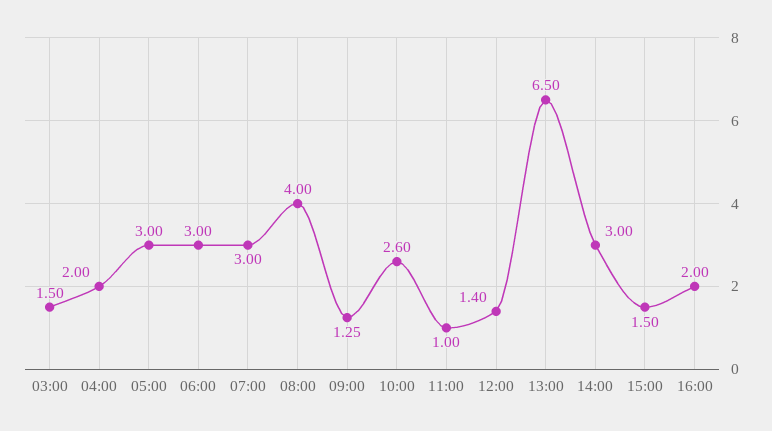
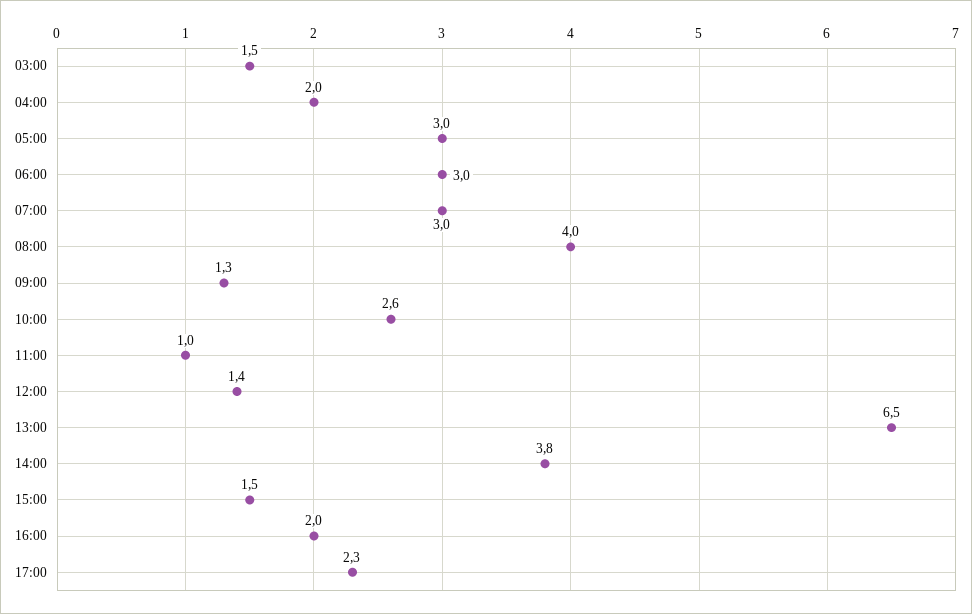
14:00: 3 -> 3.8
17:00: none -> 2.3

